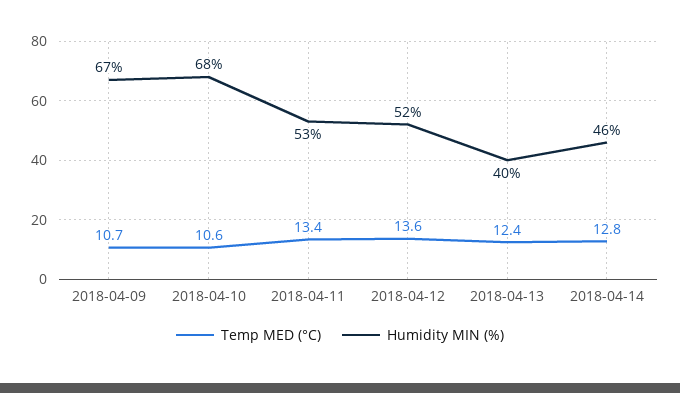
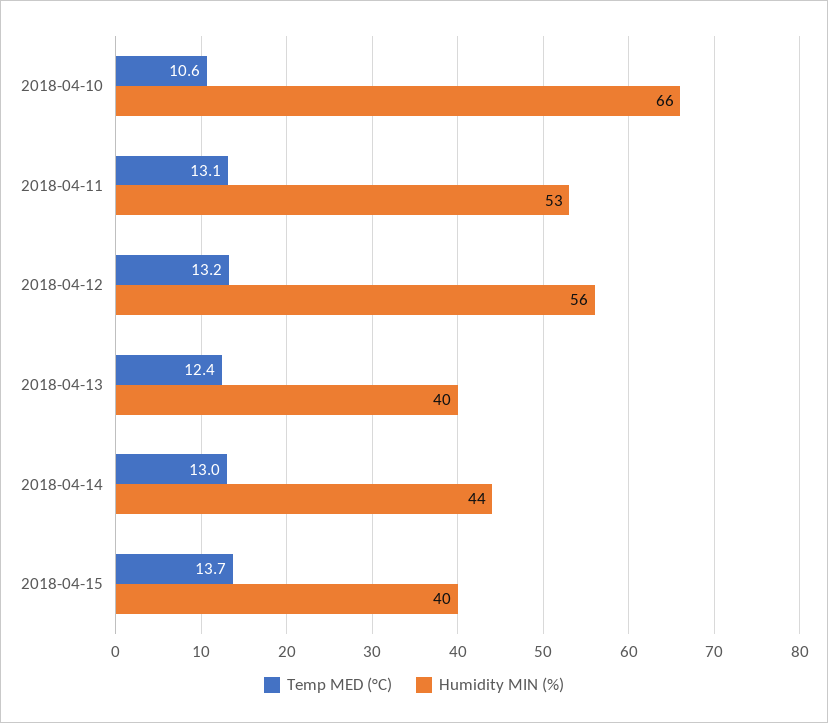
Temp MED (°C), 2018-04-09: 10.7 -> none
Humidity MIN (%), 2018-04-09: 67 -> none
Humidity MIN (%), 2018-04-10: 68 -> 66
Temp MED (°C), 2018-04-11: 13.4 -> 13.1
Temp MED (°C), 2018-04-12: 13.6 -> 13.2
Humidity MIN (%), 2018-04-12: 52 -> 56
Temp MED (°C), 2018-04-14: 12.8 -> 13
Humidity MIN (%), 2018-04-14: 46 -> 44
Temp MED (°C), 2018-04-15: none -> 13.7
Humidity MIN (%), 2018-04-15: none -> 40

